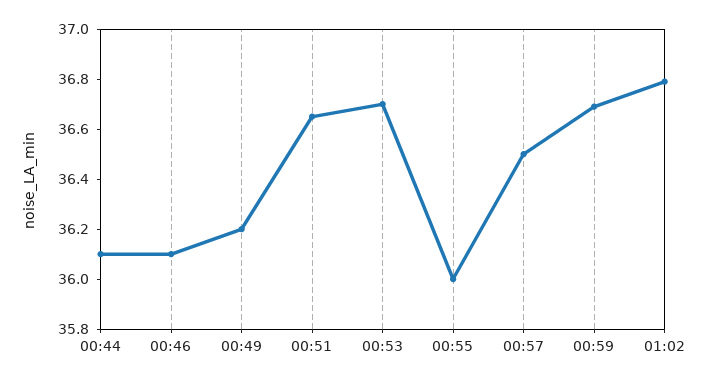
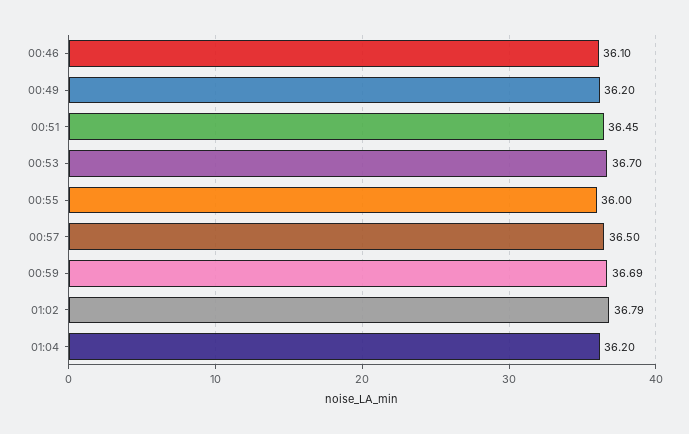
00:44: 36.1 -> none
00:51: 36.65 -> 36.45
01:04: none -> 36.2

